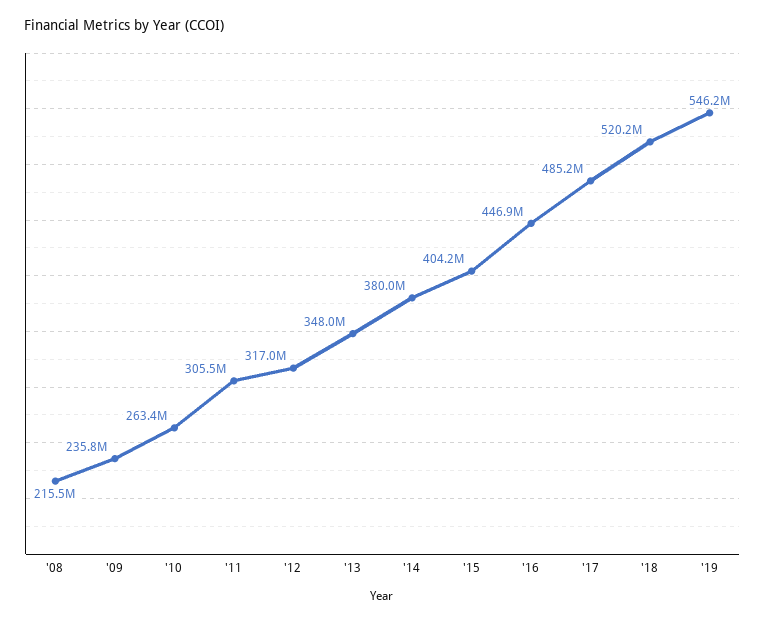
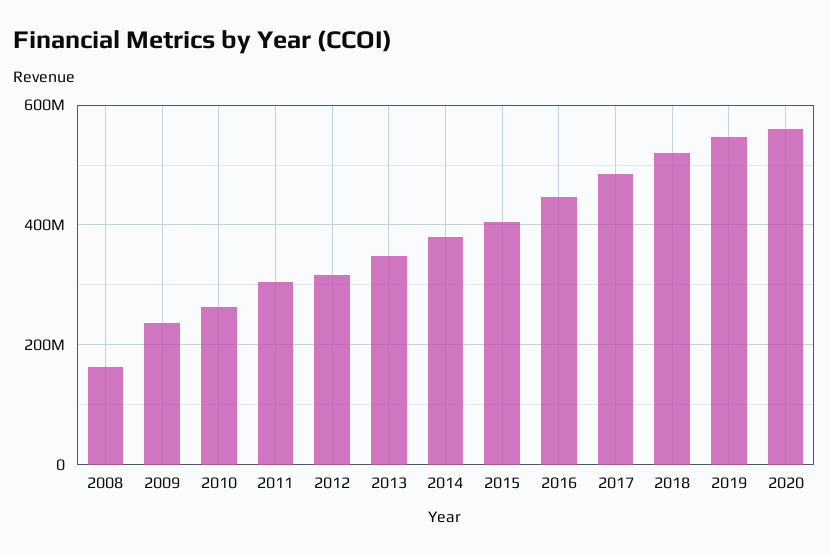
'08: 215500000 -> 160000000
2020: none -> 560000000

